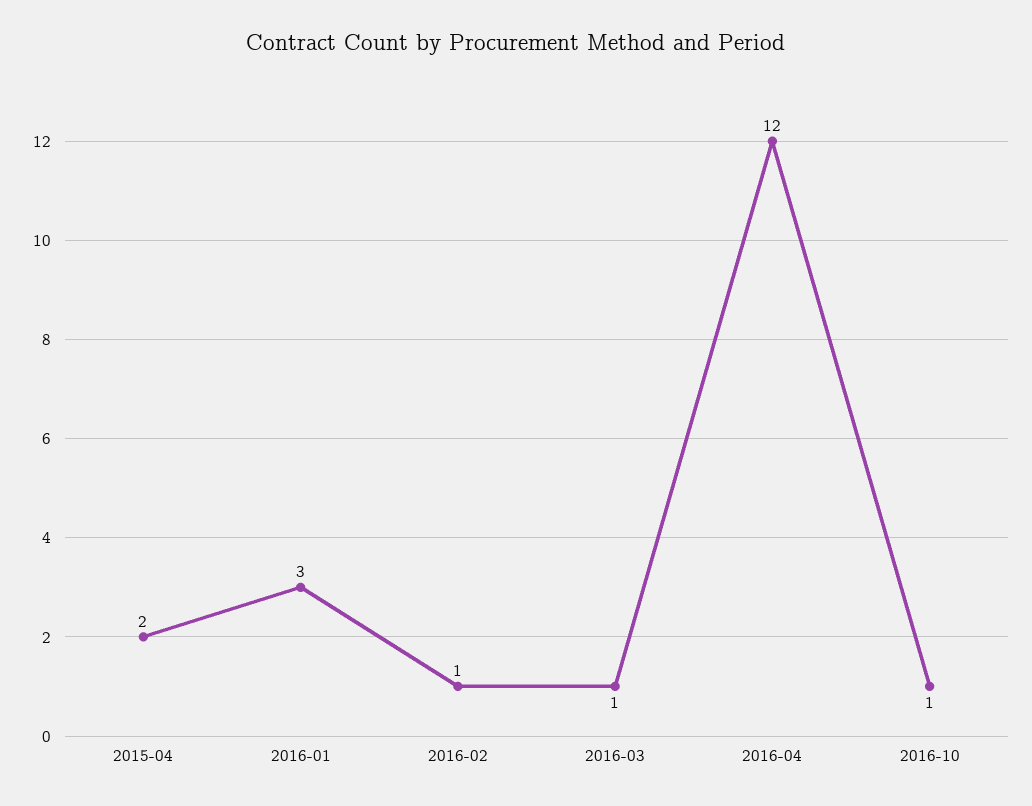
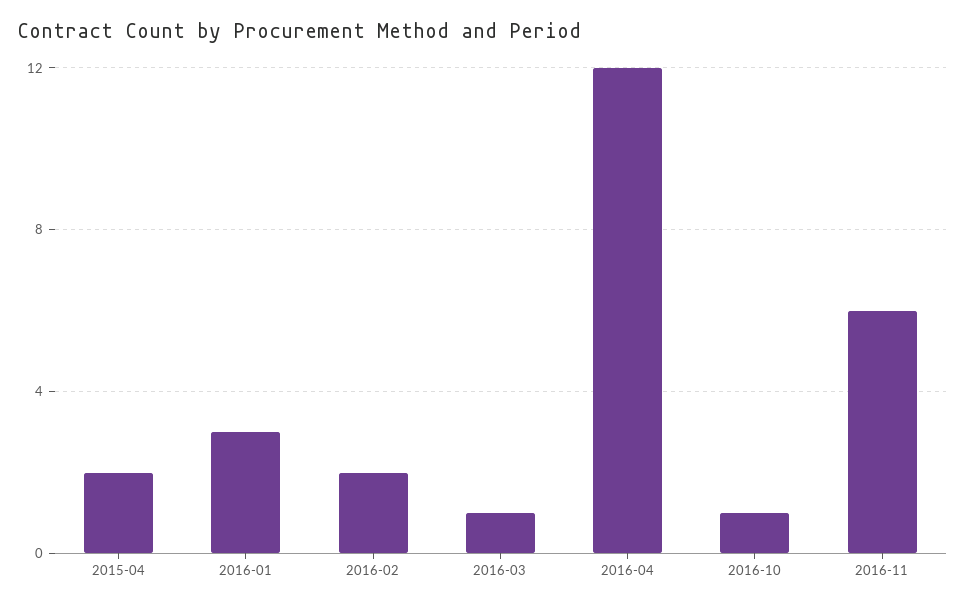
2016-02: 1 -> 2
2016-11: none -> 6

